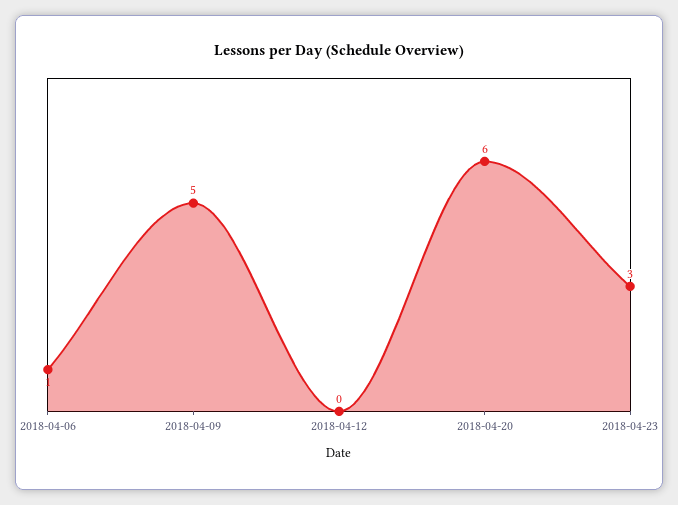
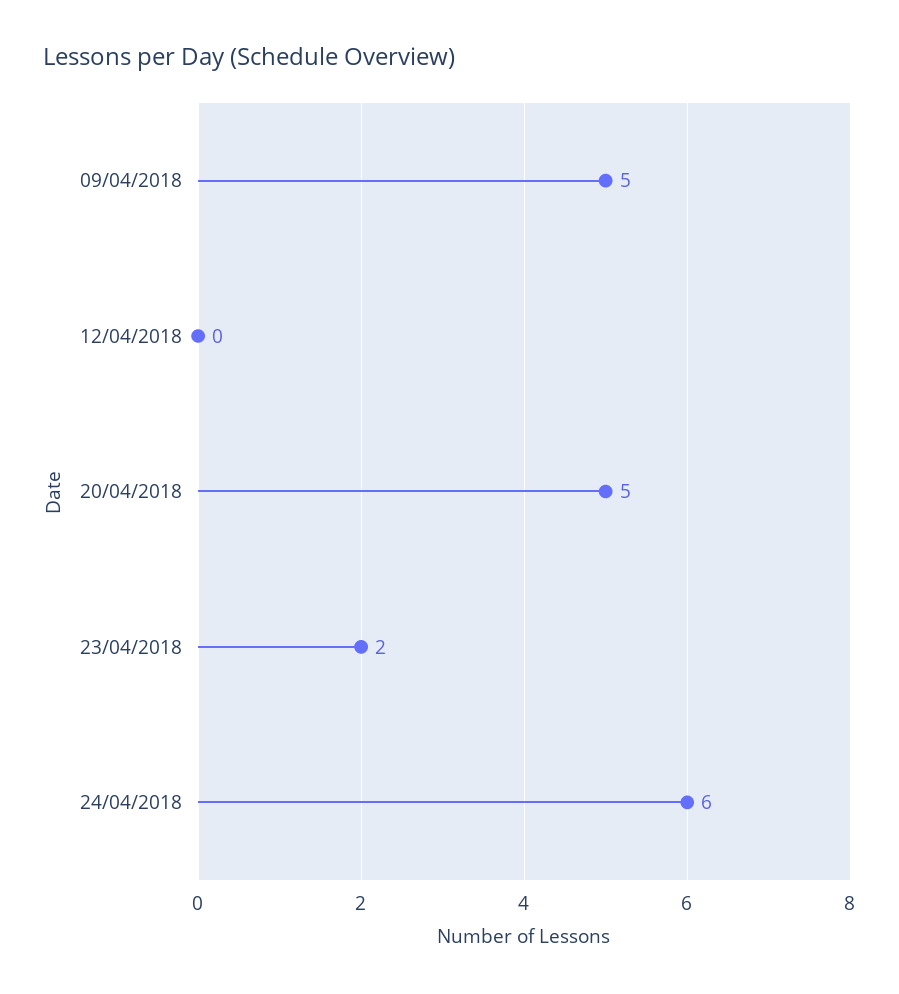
2018-04-06: 1 -> none
2018-04-20: 6 -> 5
2018-04-23: 3 -> 2
24/04/2018: none -> 6

